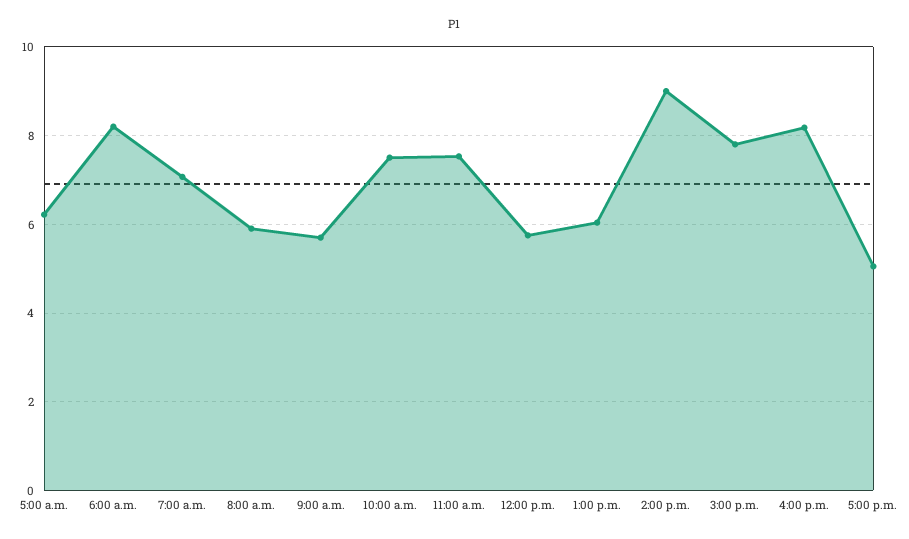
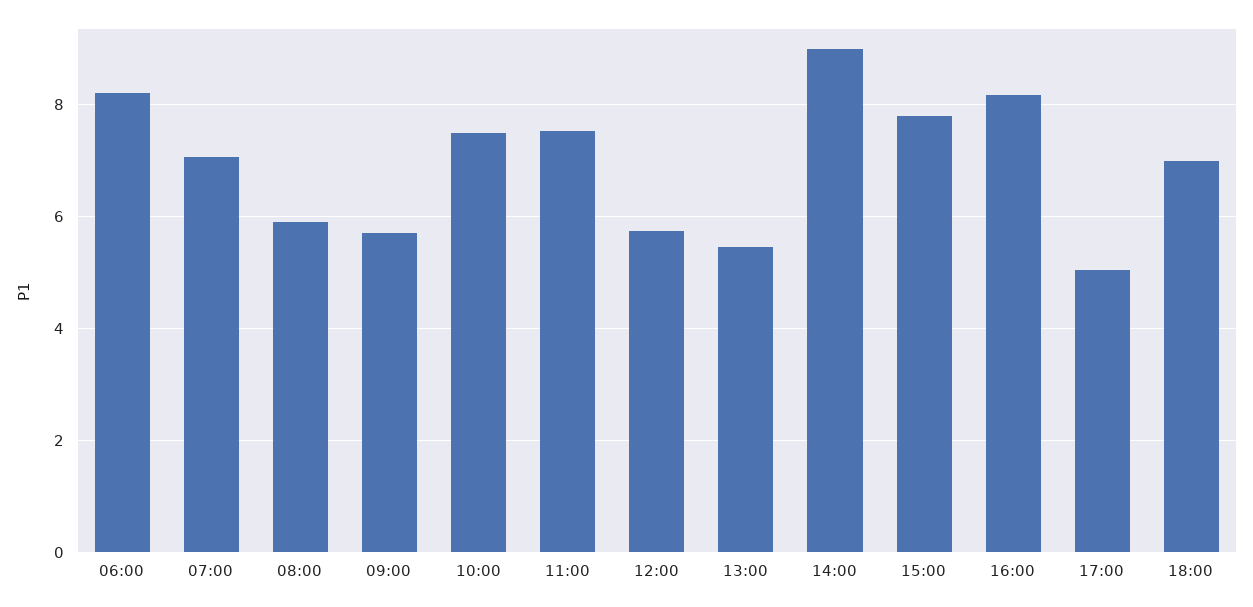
5:00 a.m.: 6.2 -> none
1:00 p.m.: 6 -> 5.4
18:00: none -> 7

